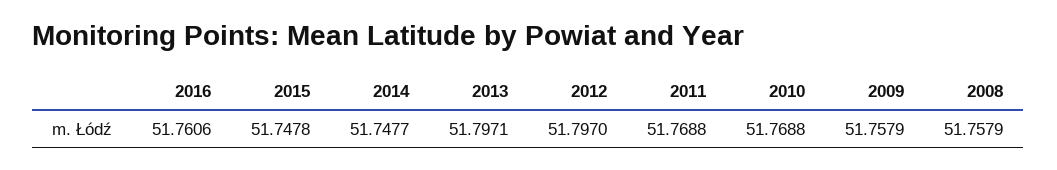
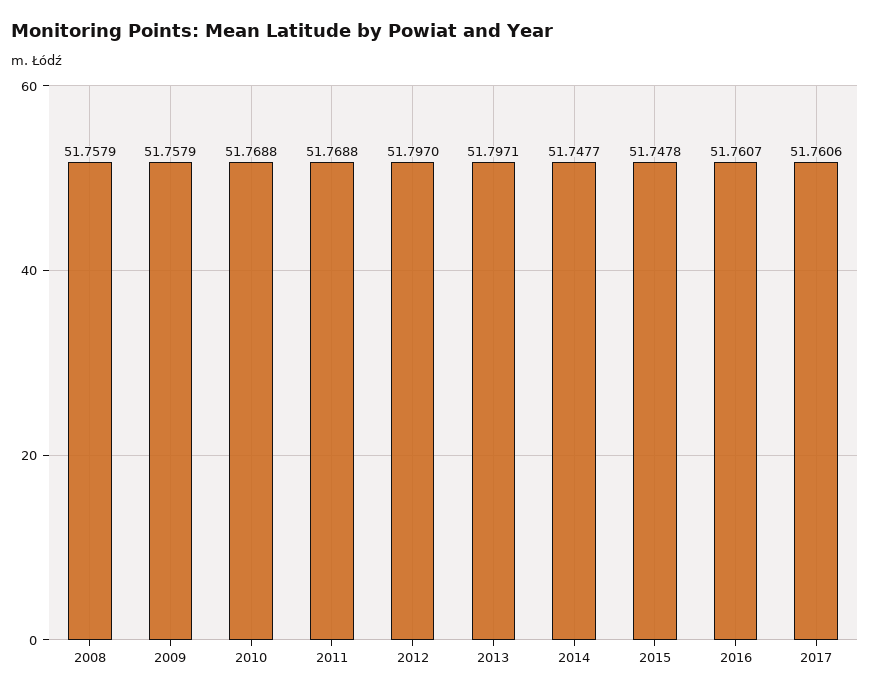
2016: 51.7606 -> 51.7607
2017: none -> 51.7606

